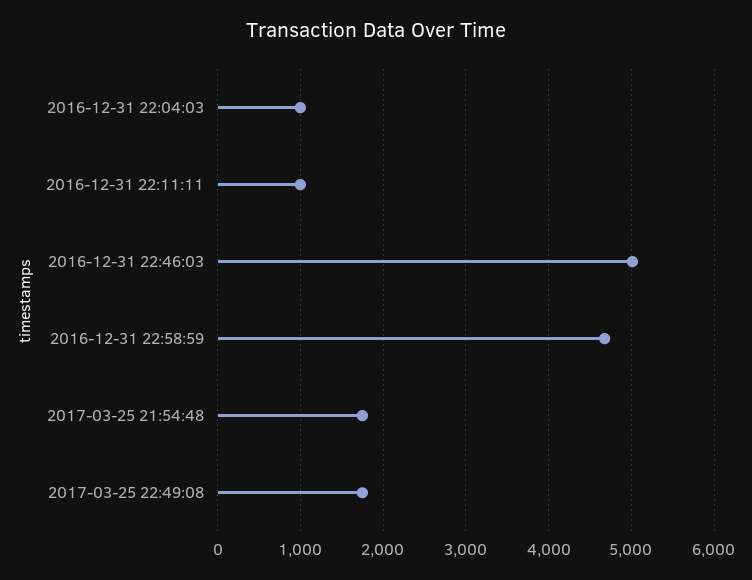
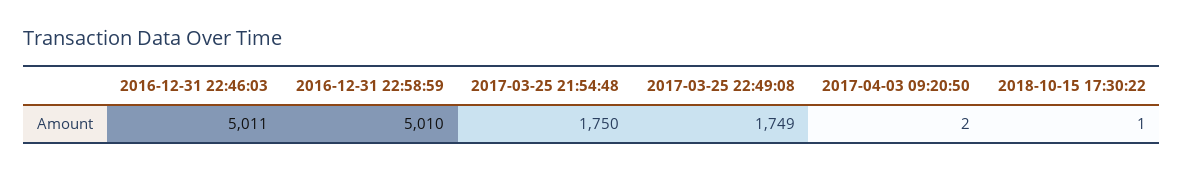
2016-12-31 22:04:03: 1000 -> none
2016-12-31 22:11:11: 1000 -> none
2016-12-31 22:58:59: 4700 -> 5010
2017-04-03 09:20:50: none -> 2
2018-10-15 17:30:22: none -> 1

